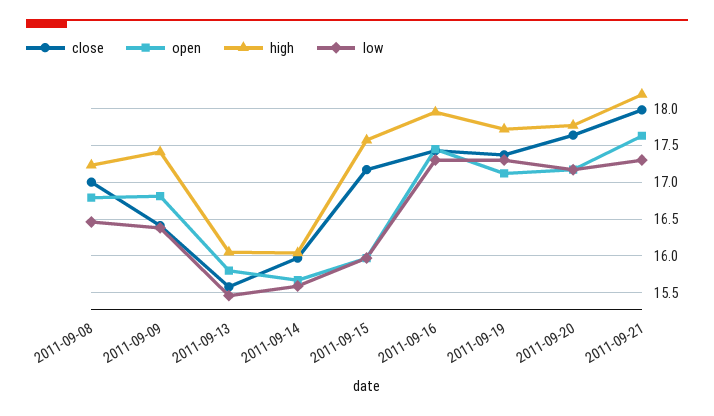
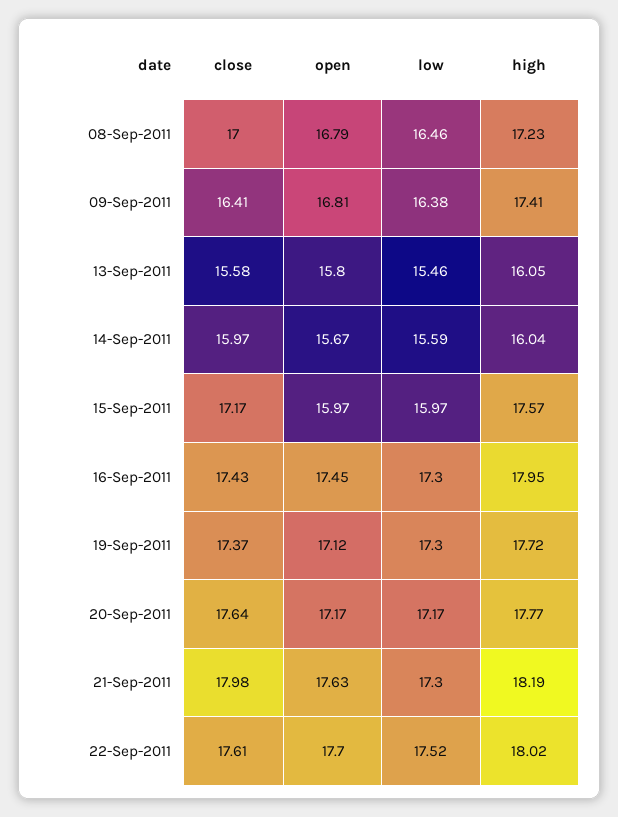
close, 22-Sep-2011: none -> 17.61
open, 22-Sep-2011: none -> 17.7
low, 22-Sep-2011: none -> 17.52
high, 22-Sep-2011: none -> 18.02

